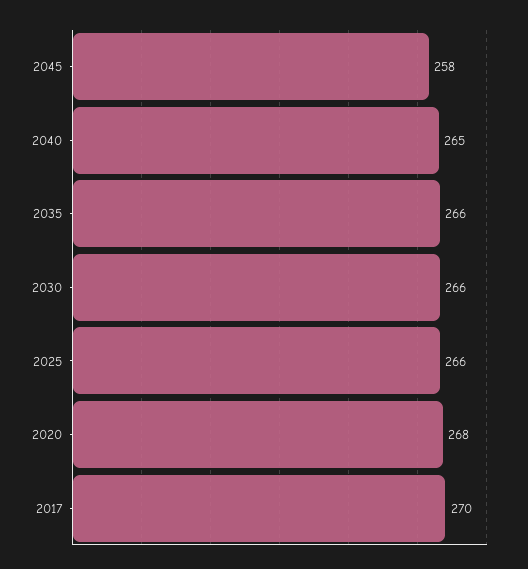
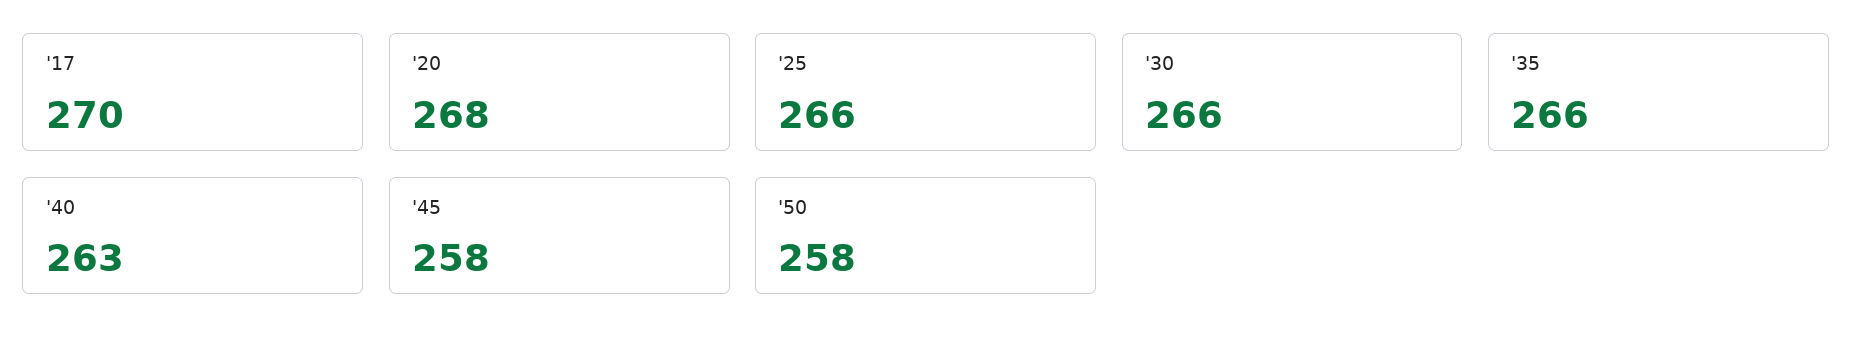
2040: 265 -> 263
'50: none -> 258

